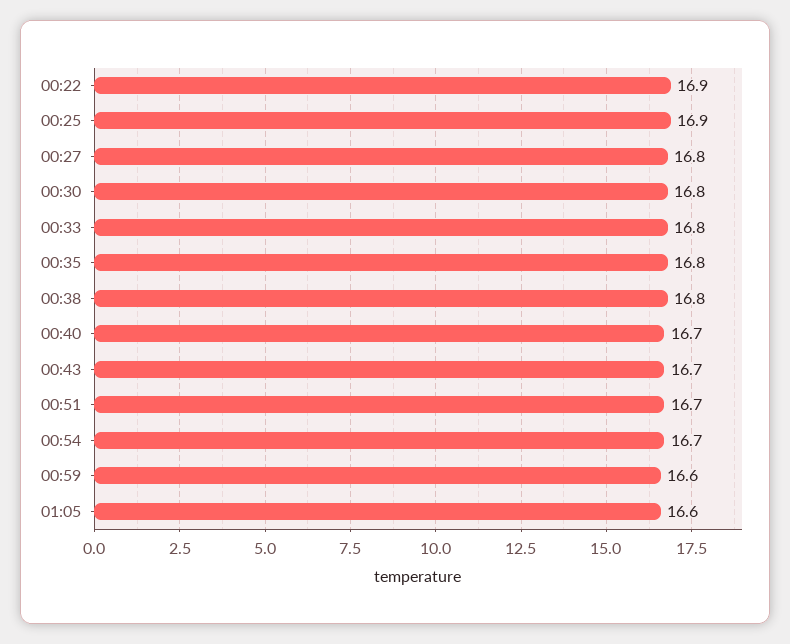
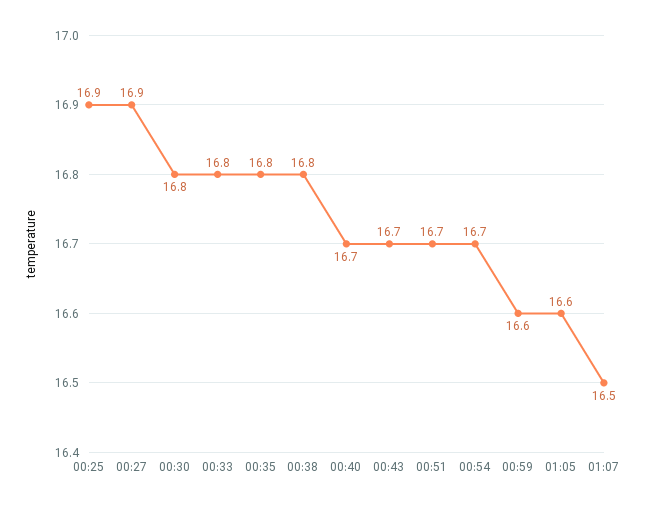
00:22: 16.9 -> none
00:27: 16.8 -> 16.9
01:07: none -> 16.5

